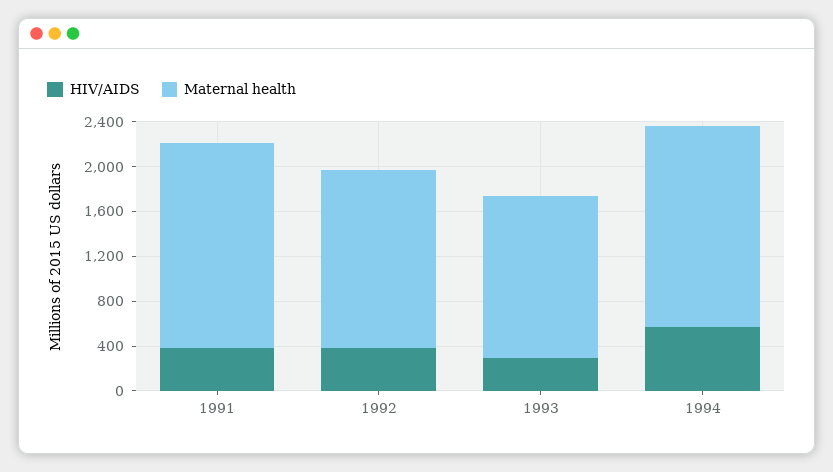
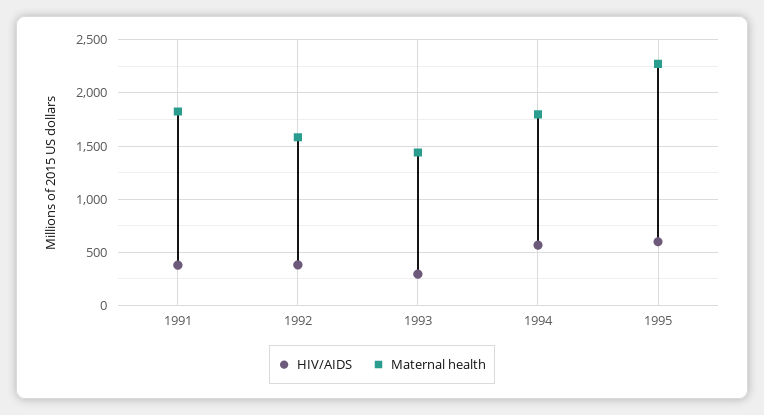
HIV/AIDS, 1995: none -> 600
Maternal health, 1995: none -> 2300

